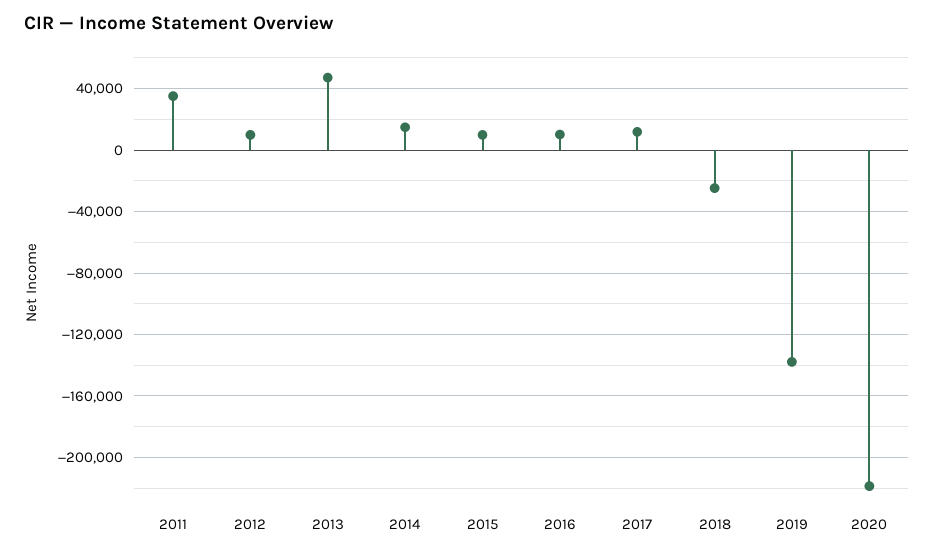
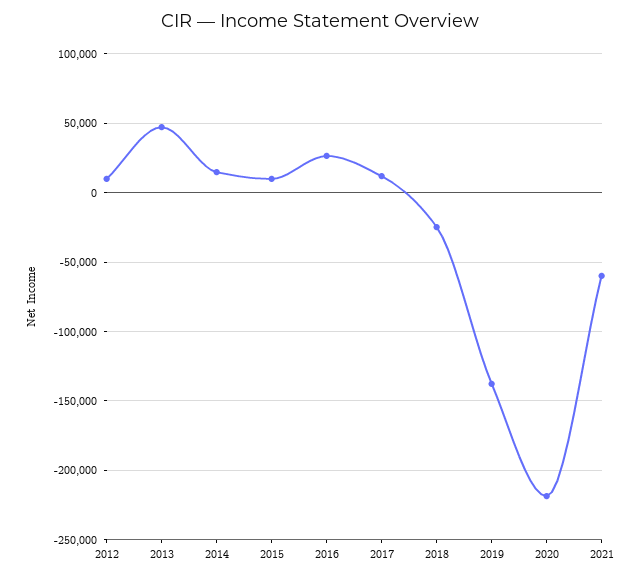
2011: 35000 -> none
2016: 10000 -> 25000
2021: none -> -60000

